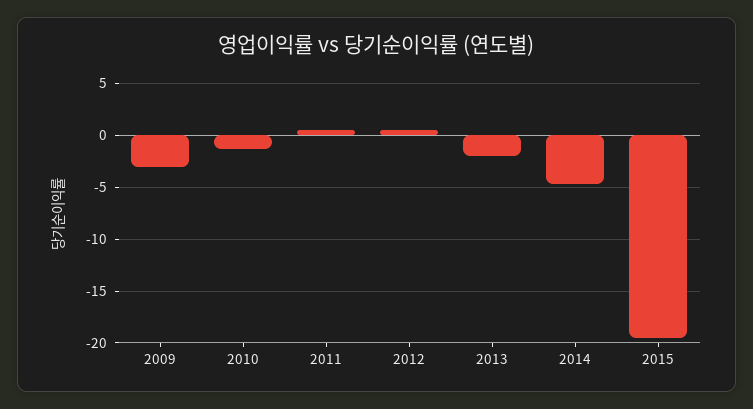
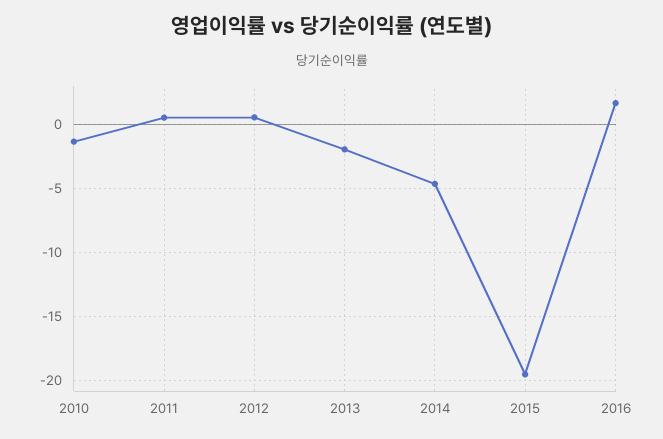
2009: -3 -> none
2016: none -> 1.5

